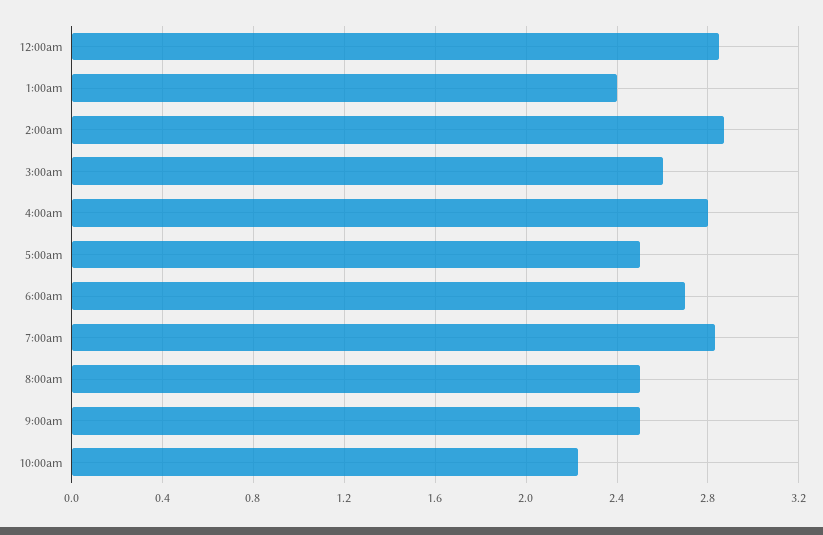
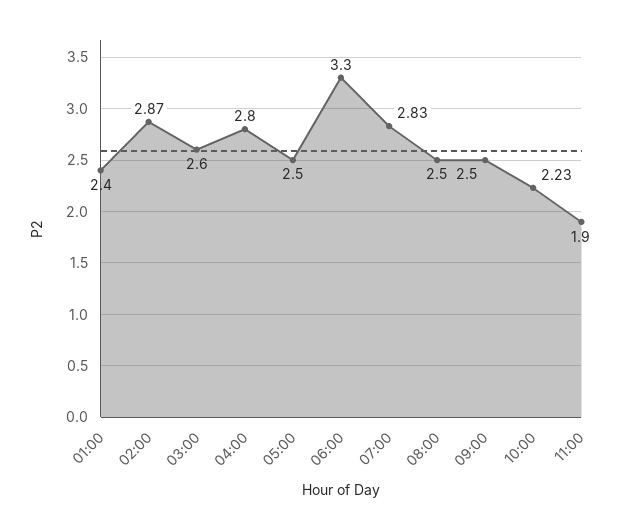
12:00am: 2.85 -> none
6:00am: 2.7 -> 3.3
11:00: none -> 1.9

